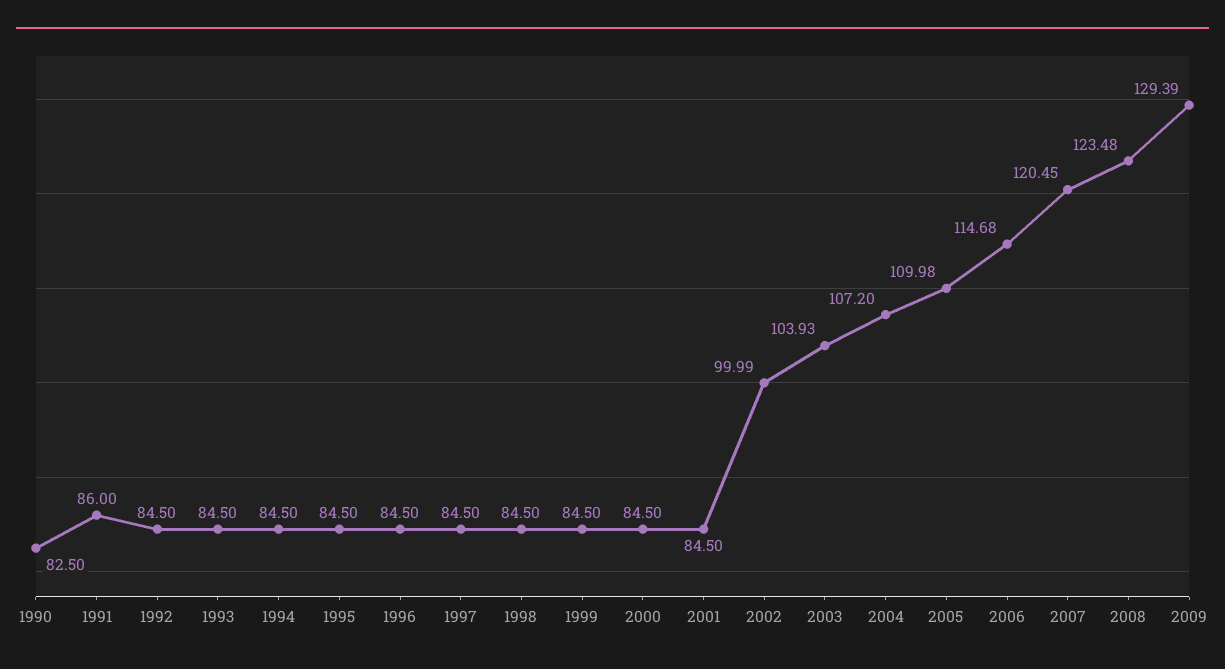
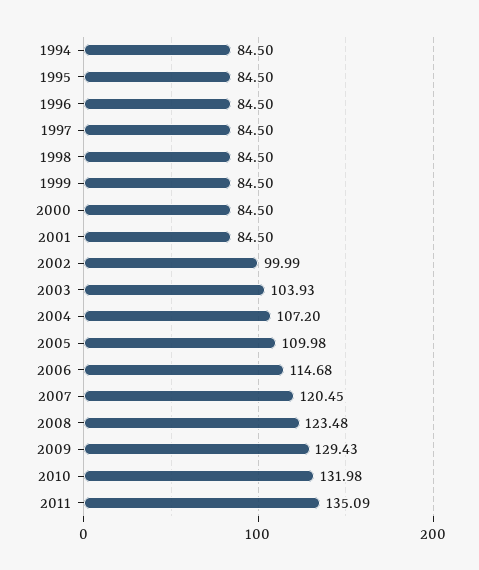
1990: 82.5 -> none
1991: 86 -> none
1992: 84.5 -> none
1993: 84.5 -> none
2009: 129.39 -> 129.43
2010: none -> 131.98
2011: none -> 135.09

